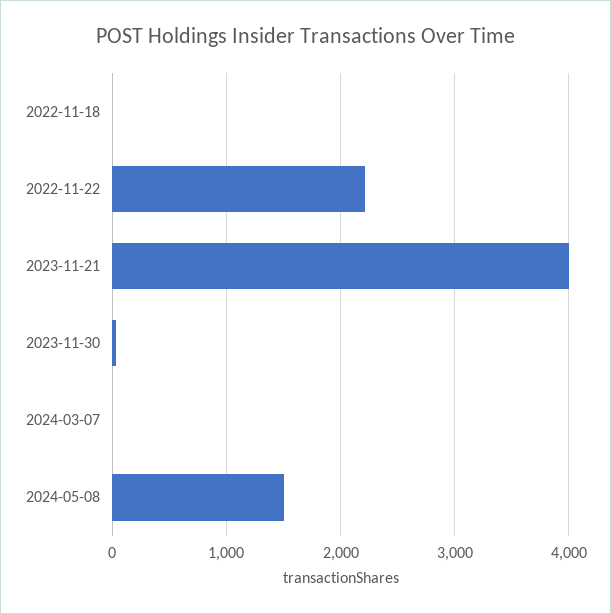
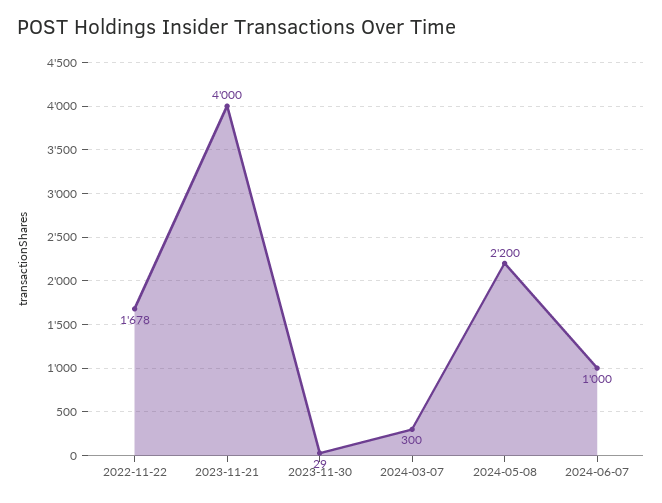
2022-11-18: 0 -> none
2022-11-22: 2200 -> 1678
2024-03-07: 0 -> 300
2024-05-08: 1500 -> 2200
2024-06-07: none -> 1000

